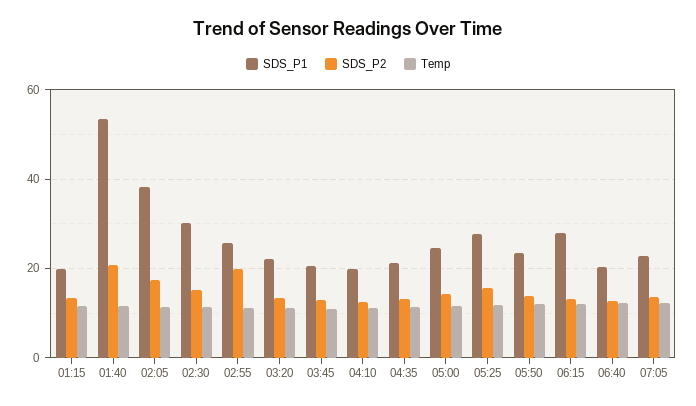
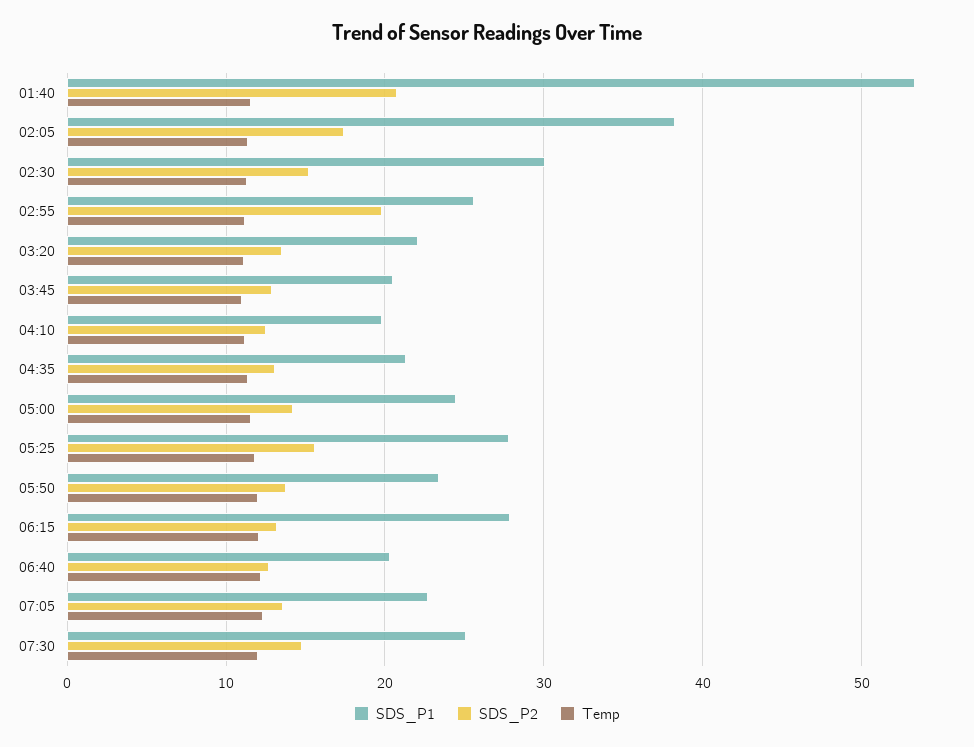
SDS_P1, 01:15: 20 -> none
SDS_P2, 01:15: 14 -> none
Temp, 01:15: 12 -> none
SDS_P1, 07:30: none -> 25
SDS_P2, 07:30: none -> 15
Temp, 07:30: none -> 12

